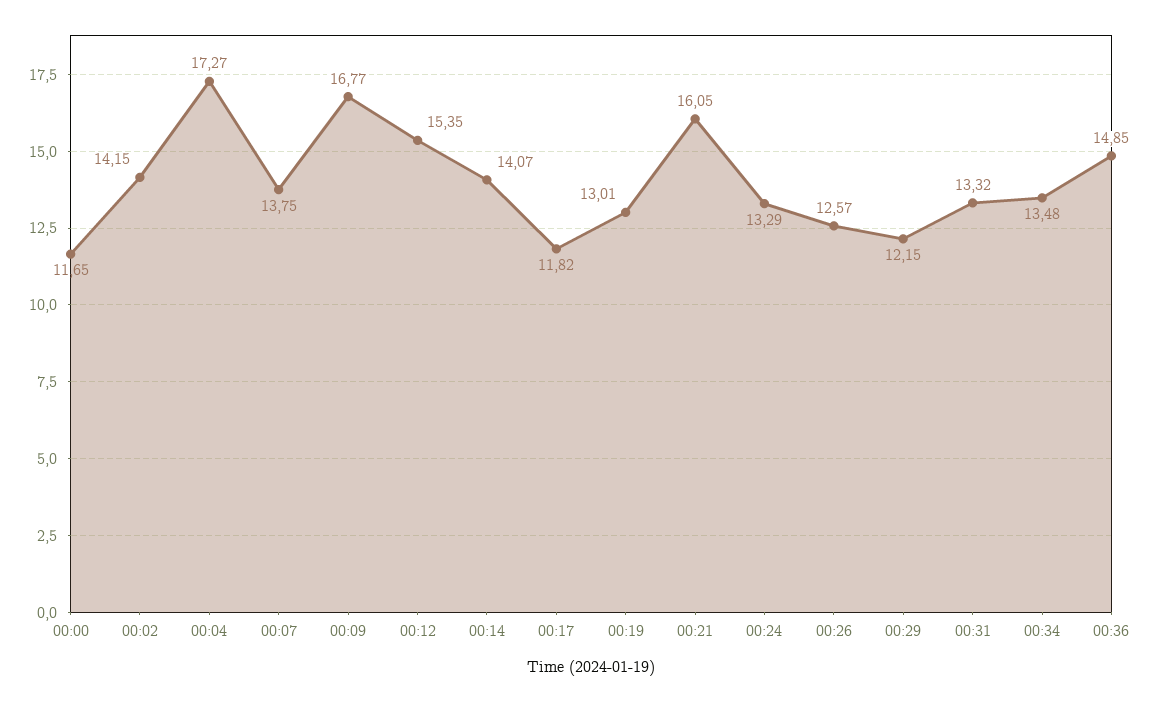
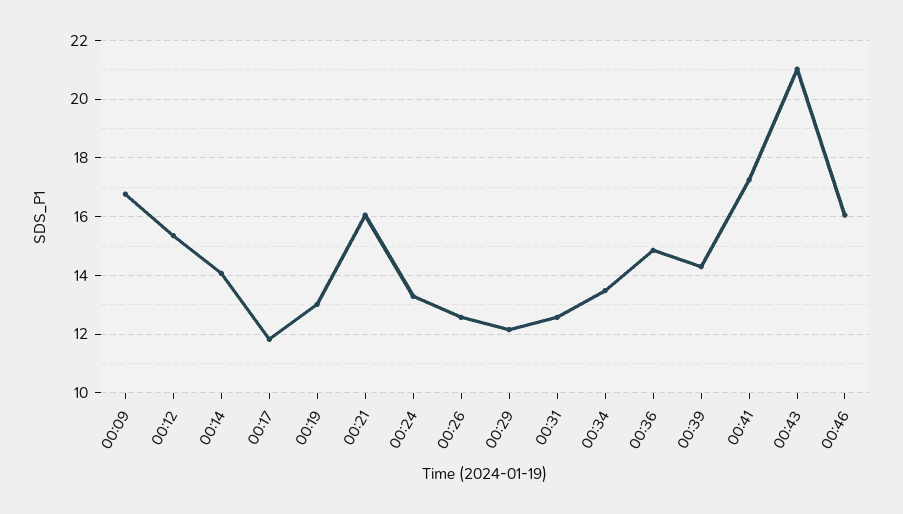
00:00: 11.65 -> none
00:02: 14.15 -> none
00:04: 17.27 -> none
00:07: 13.75 -> none
00:31: 13.32 -> 12.5
00:39: none -> 14.25
00:41: none -> 17.25
00:43: none -> 21
00:46: none -> 16

